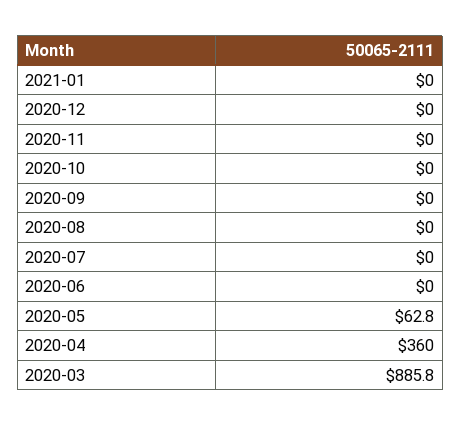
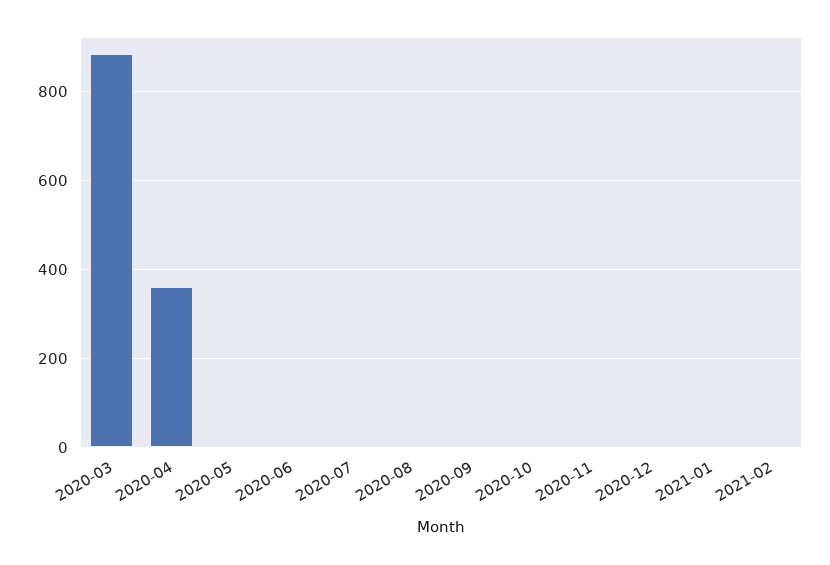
2020-05: 62.8 -> 0
2021-02: none -> 0

